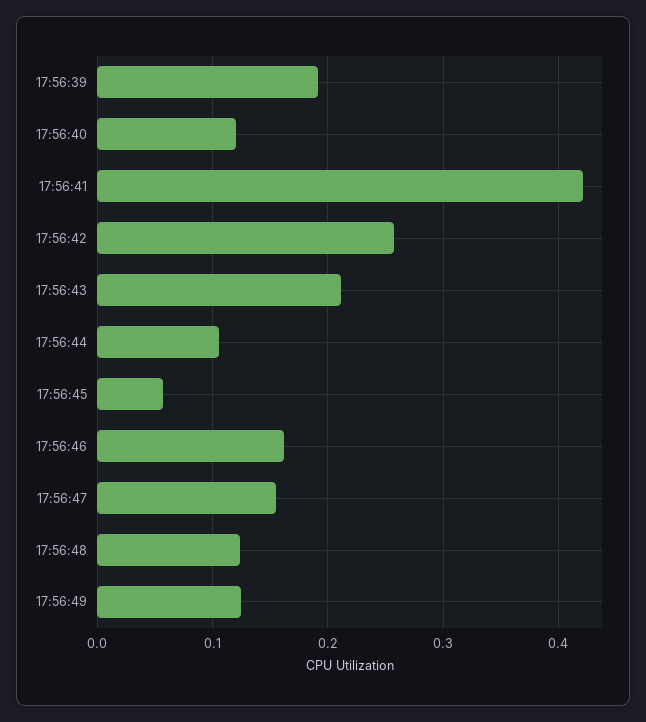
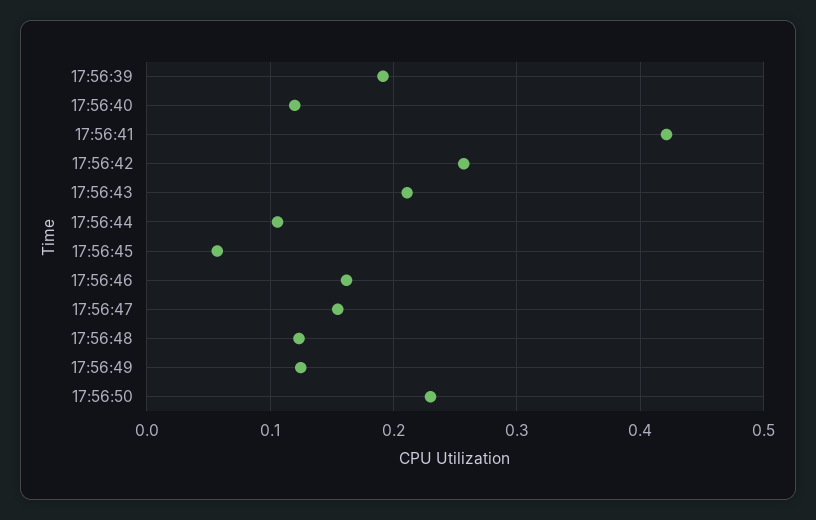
17:56:50: none -> 0.23

